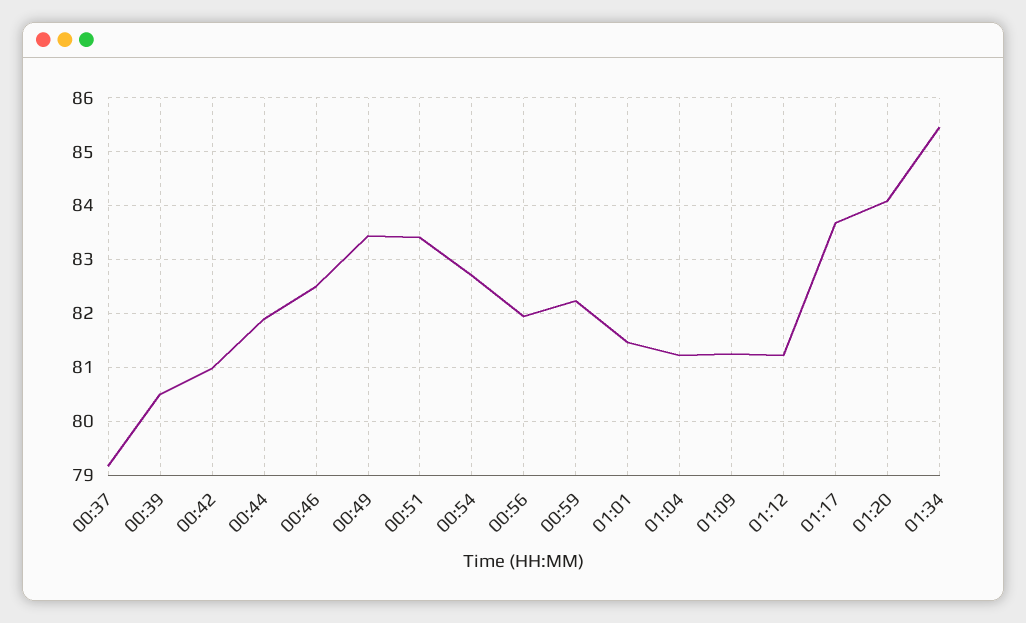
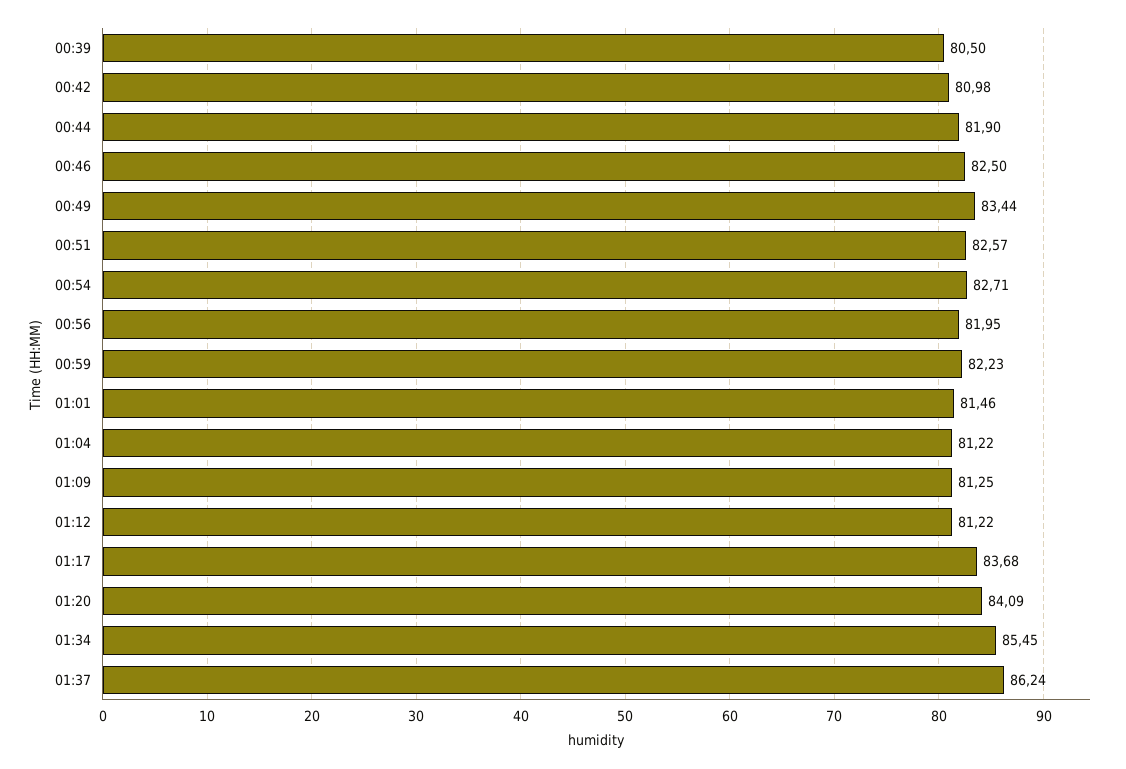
00:37: 79.2 -> none
00:51: 83.4 -> 82.57
01:37: none -> 86.24

